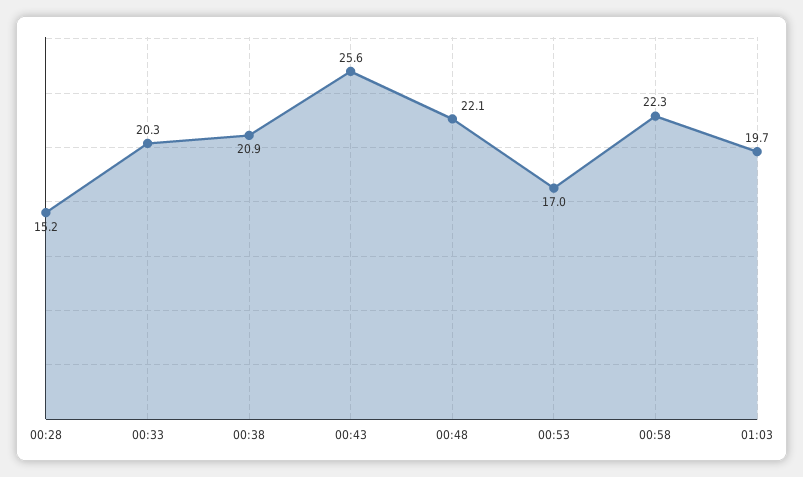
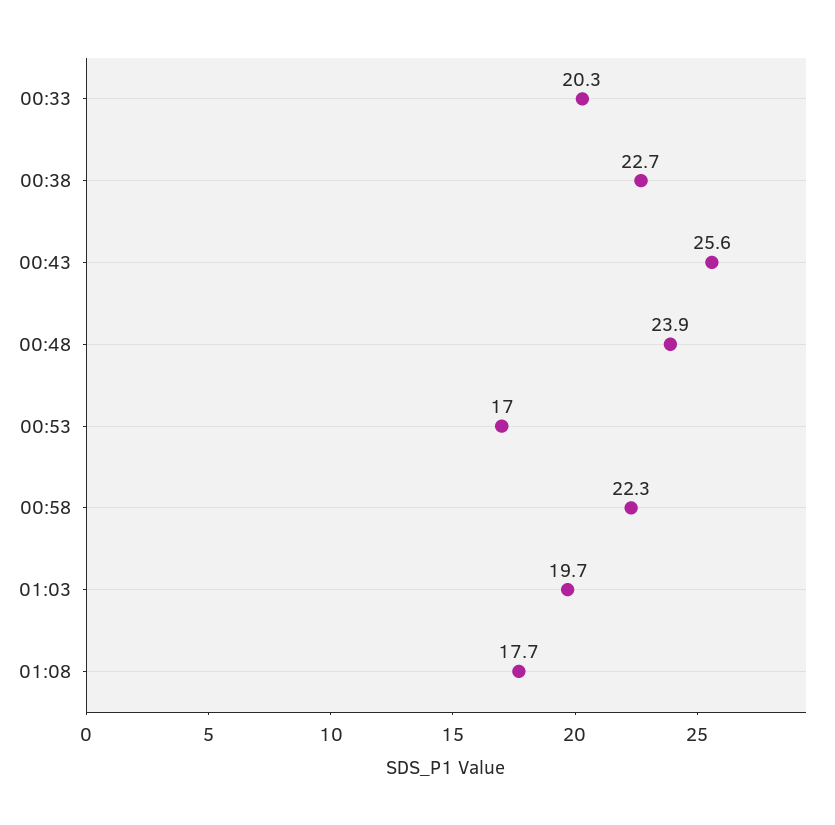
00:28: 15.2 -> none
00:38: 20.9 -> 22.7
00:48: 22.1 -> 23.9
01:08: none -> 17.7

